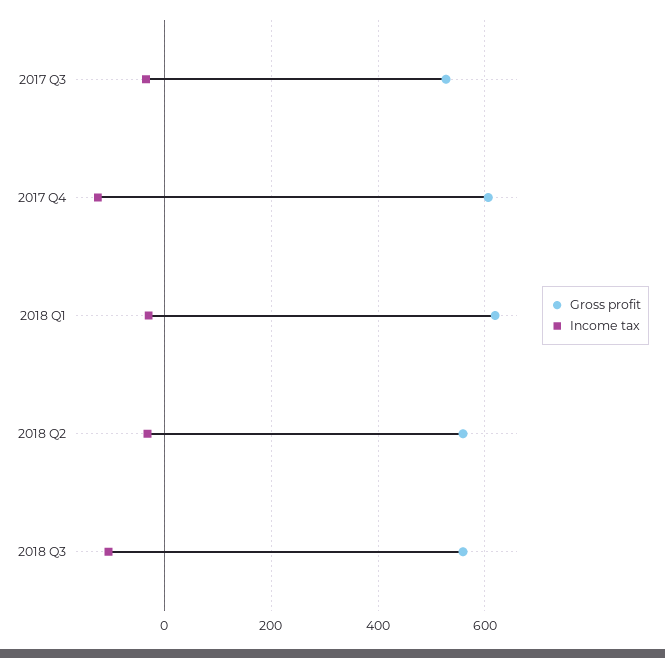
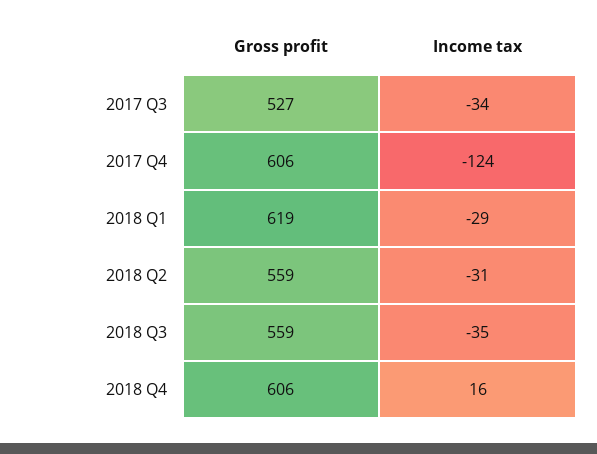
Income tax, 2018 Q3: -100 -> -35
Gross profit, 2018 Q4: none -> 606
Income tax, 2018 Q4: none -> 16

